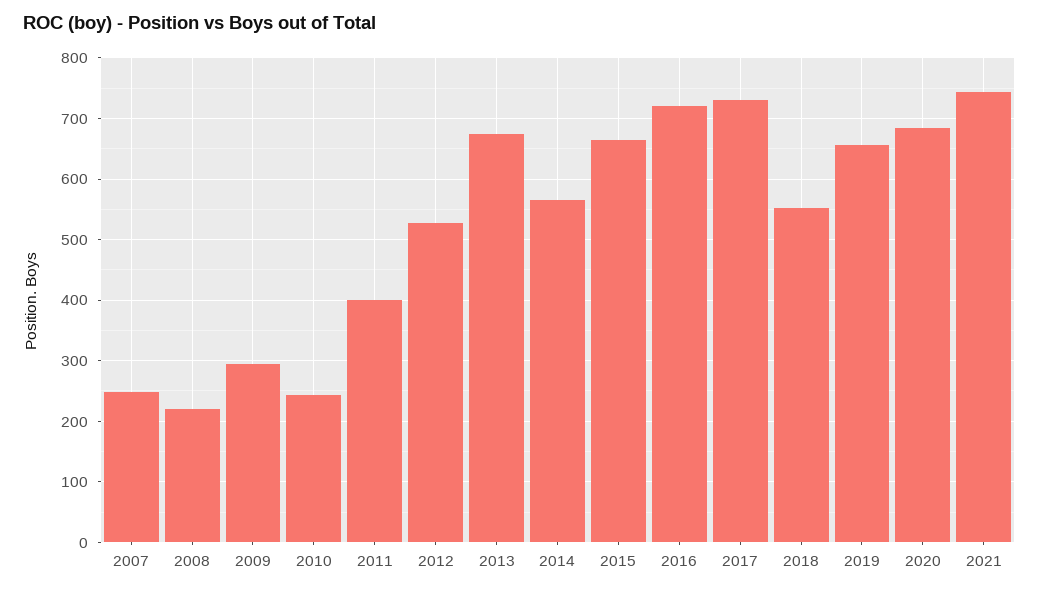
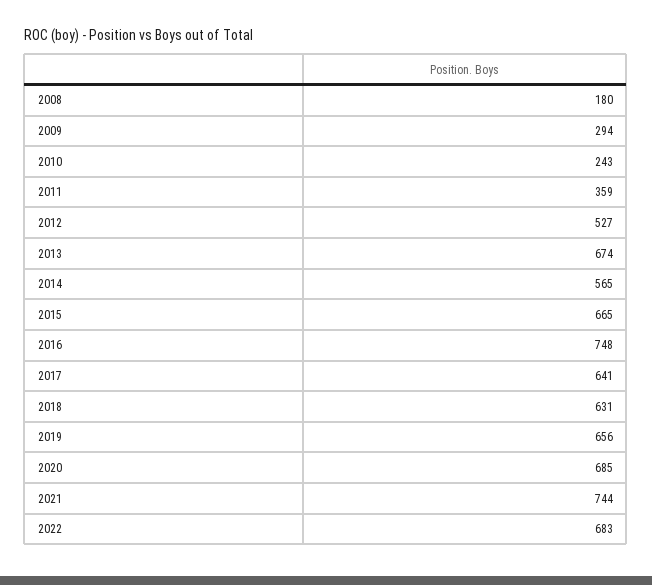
2007: 250 -> none
2008: 220 -> 180
2011: 400 -> 359
2016: 720 -> 748
2017: 730 -> 641
2018: 550 -> 631
2022: none -> 683

